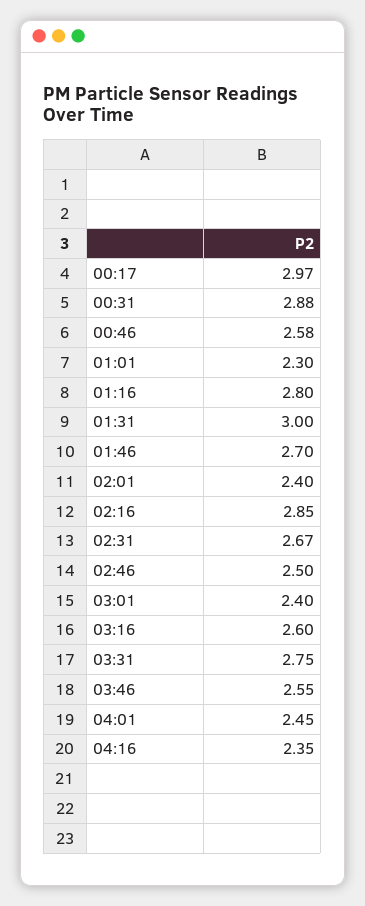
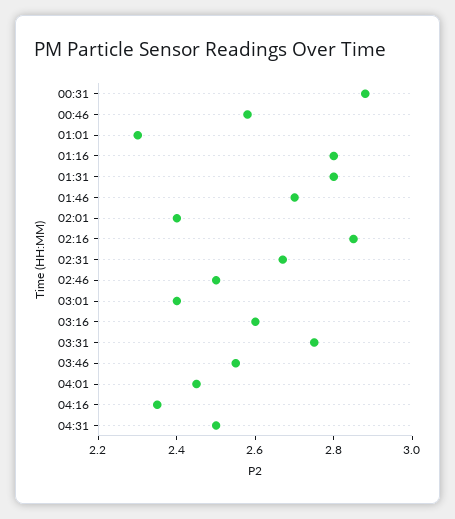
00:17: 2.97 -> none
01:31: 3 -> 2.8
04:31: none -> 2.5

